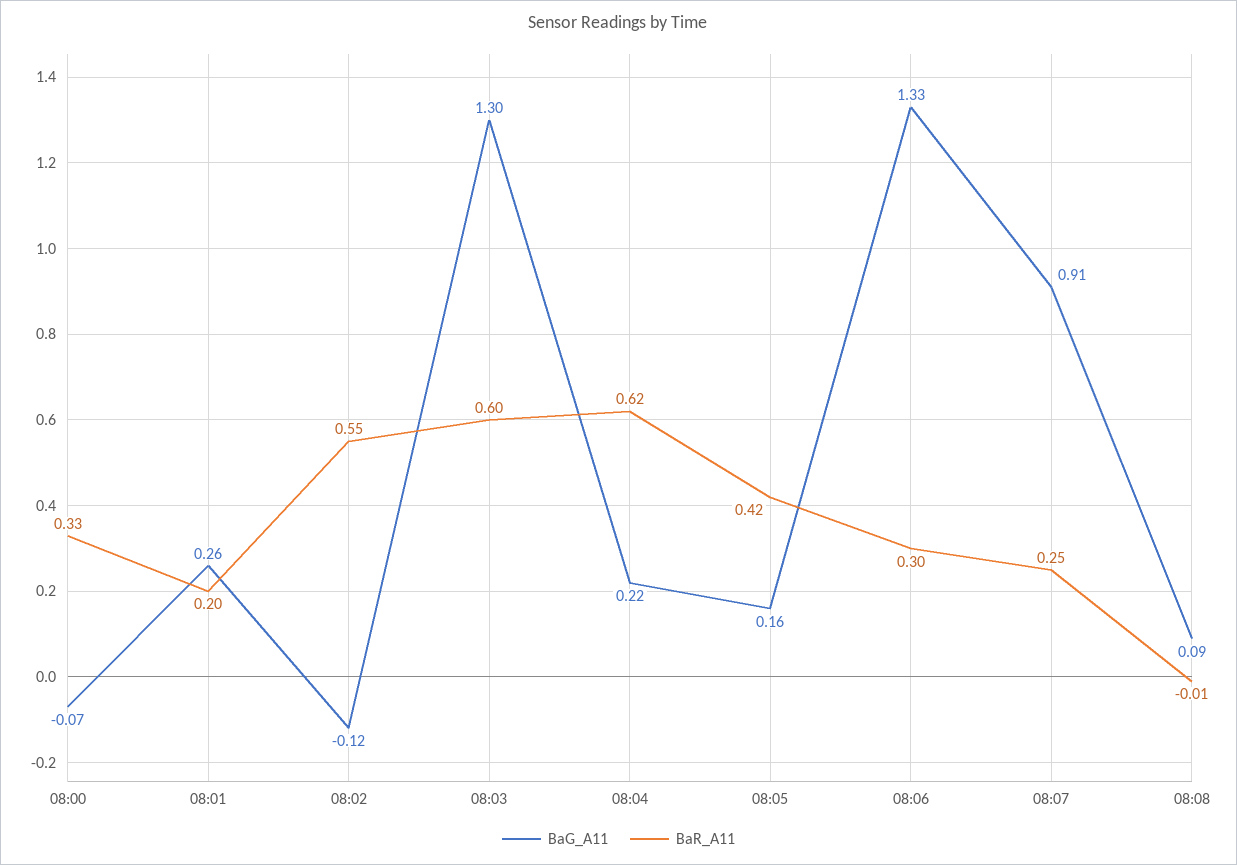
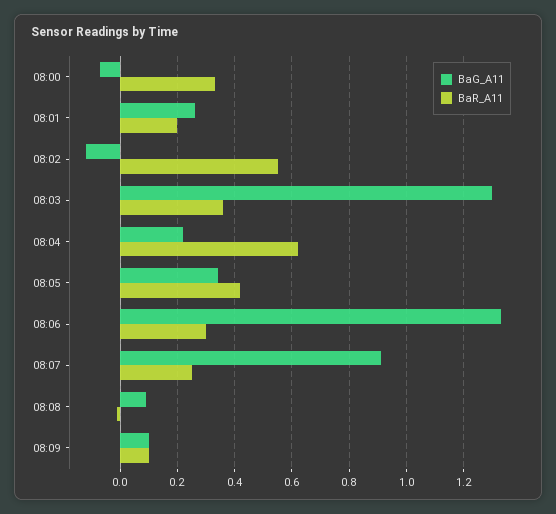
BaR_A11, 08:03: 0.6 -> 0.35
BaG_A11, 08:05: 0.16 -> 0.35
BaG_A11, 08:09: none -> 0.1
BaR_A11, 08:09: none -> 0.1

